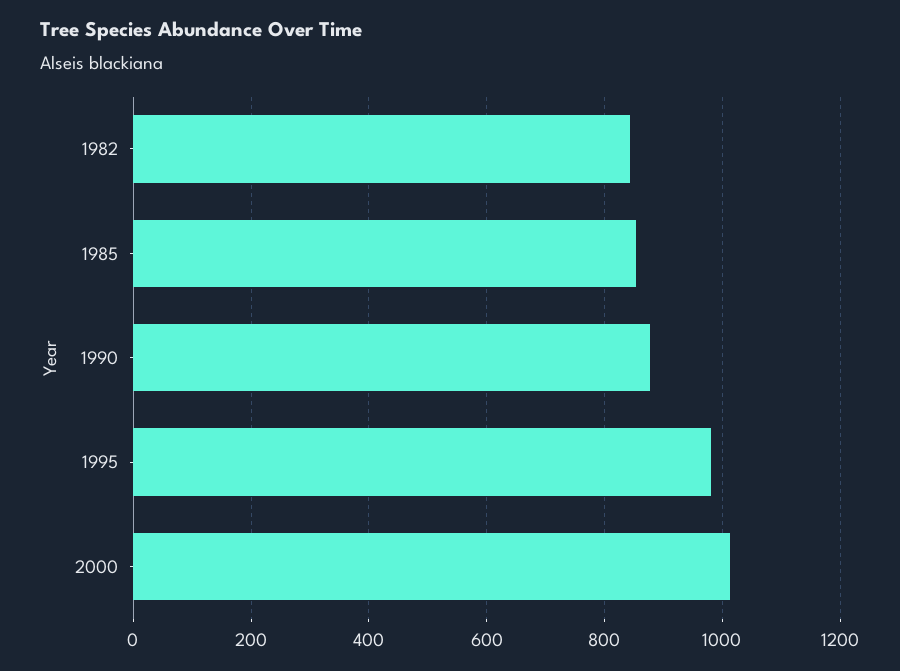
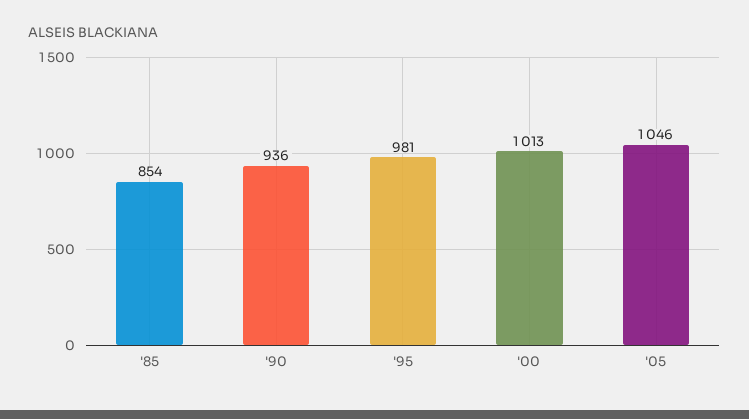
1982: 840 -> none
1990: 880 -> 936
'05: none -> 1046

